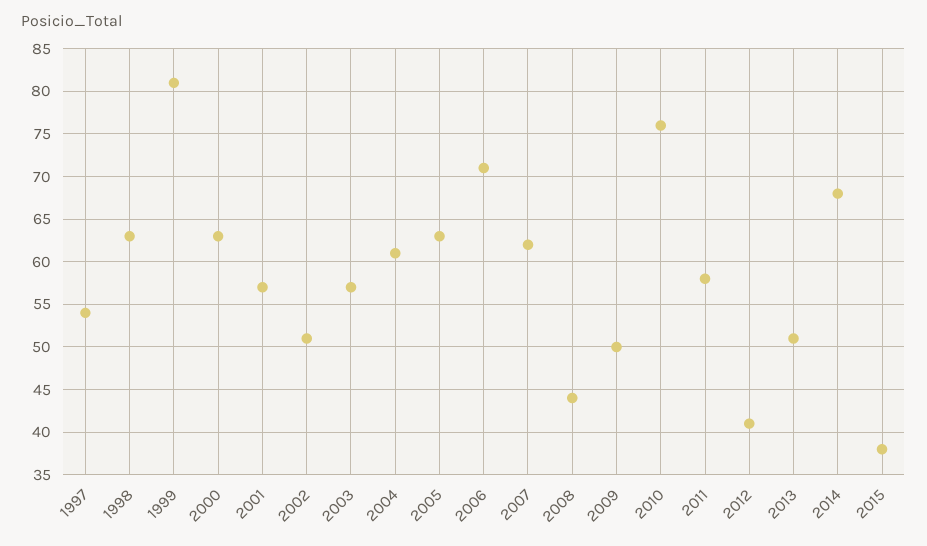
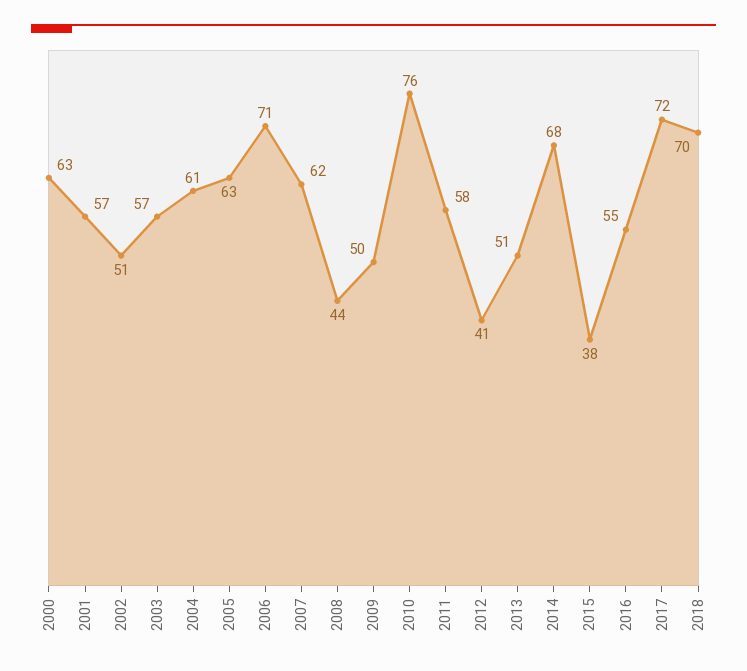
1997: 54 -> none
1998: 63 -> none
1999: 81 -> none
2016: none -> 55
2017: none -> 72
2018: none -> 70

